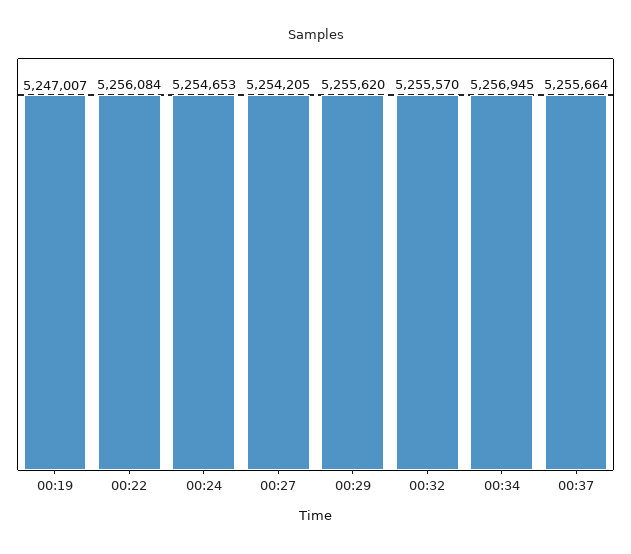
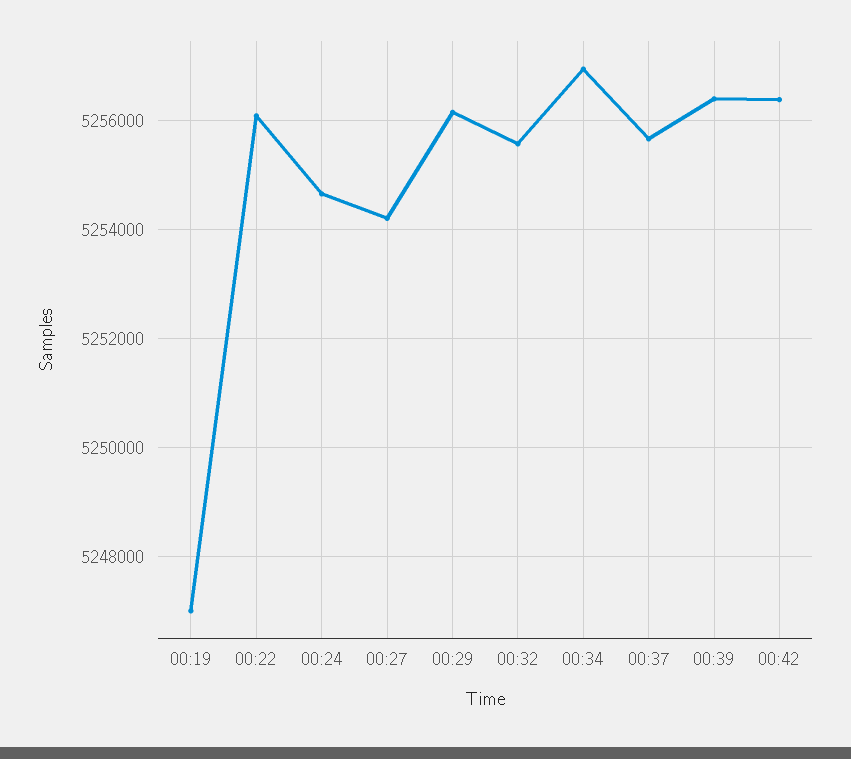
00:29: 5255620 -> 5256200
00:39: none -> 5256400
00:42: none -> 5256400

